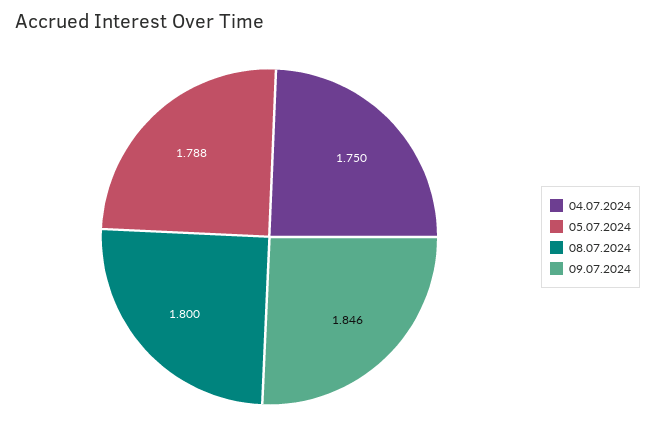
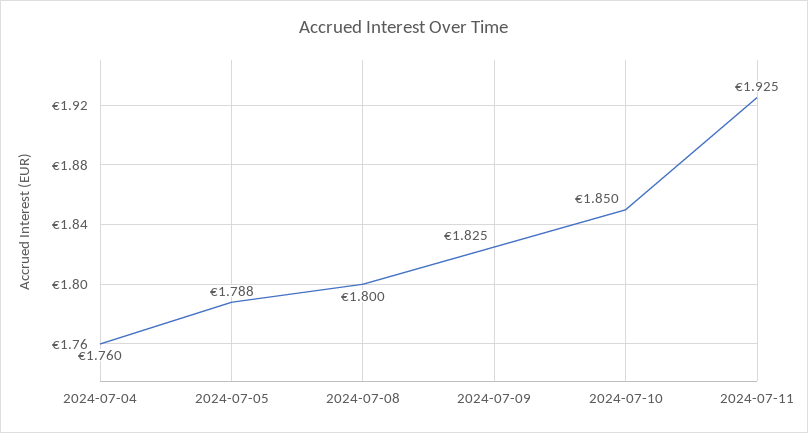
04.07.2024: 1.75 -> 1.76
09.07.2024: 1.846 -> 1.825
2024-07-10: none -> 1.85
2024-07-11: none -> 1.925

